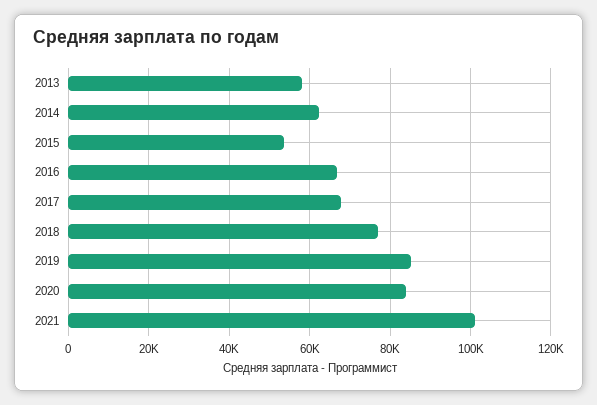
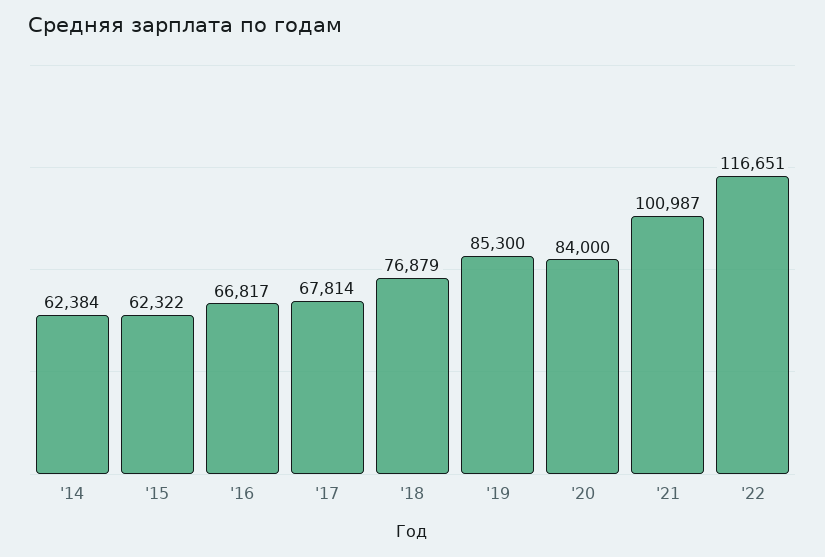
2013: 58000 -> none
2015: 54000 -> 62322
'22: none -> 116651

